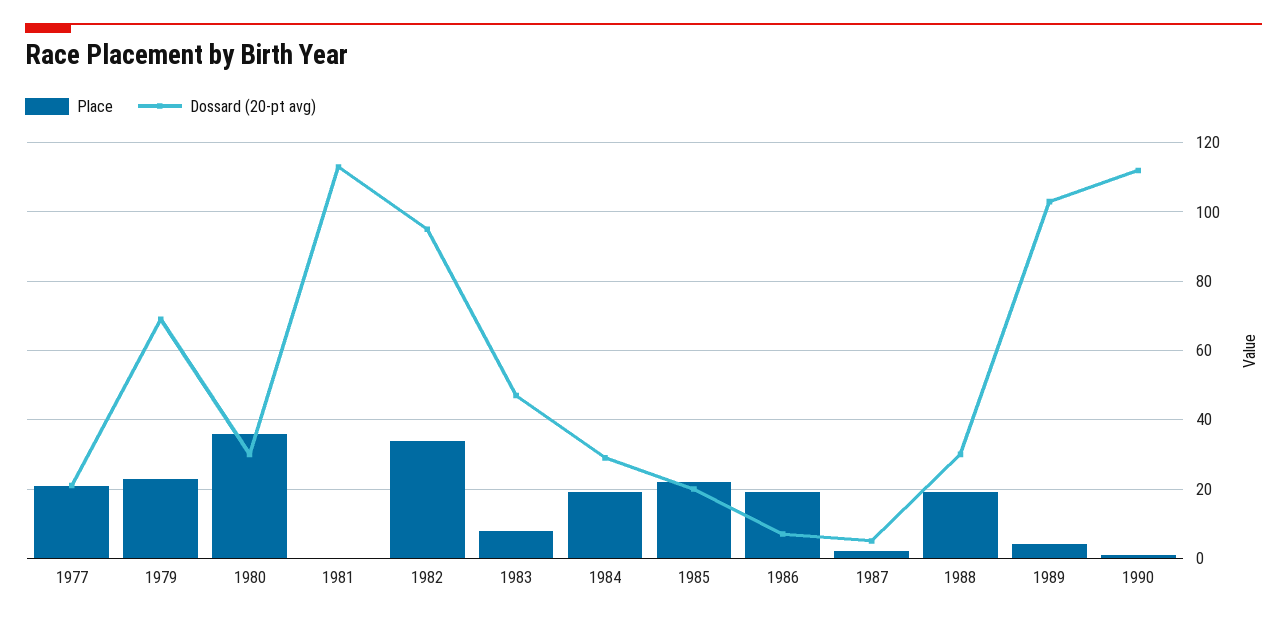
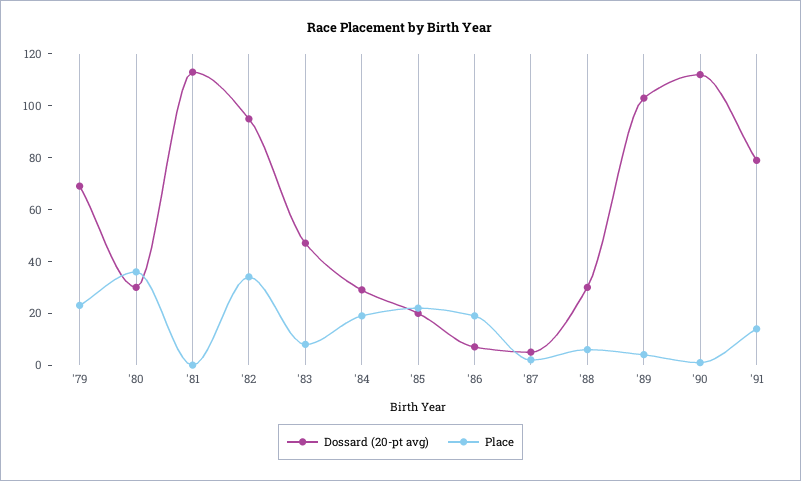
Place, 1977: 20 -> none
Dossard (20-pt avg), 1977: 20 -> none
Place, 1988: 20 -> 5
Dossard (20-pt avg), '91: none -> 80
Place, '91: none -> 15

